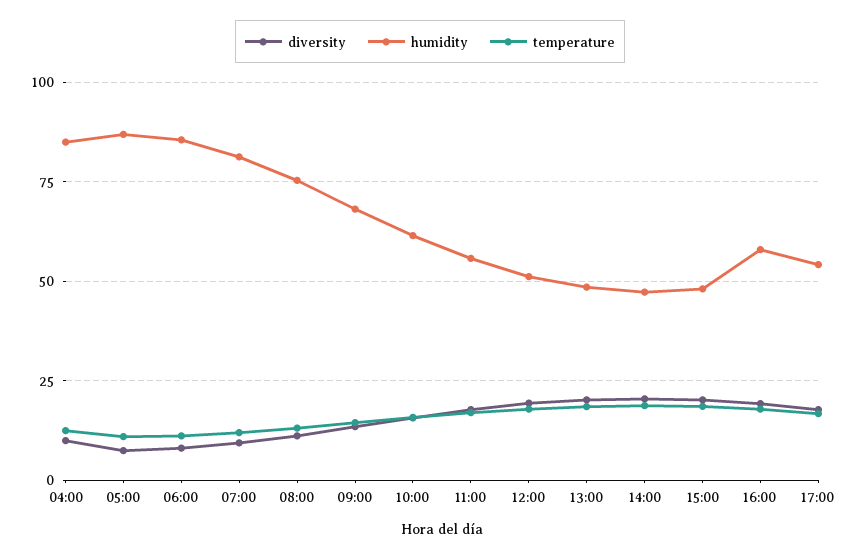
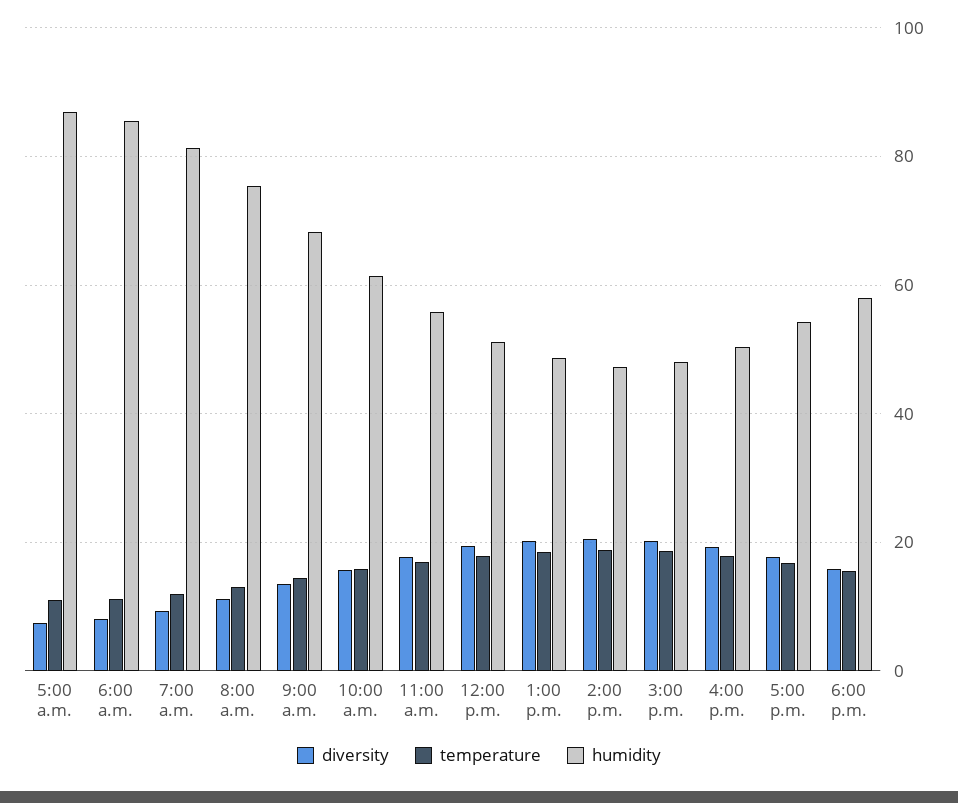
diversity, 04:00: 10 -> none
humidity, 04:00: 85 -> none
temperature, 04:00: 12.5 -> none
humidity, 16:00: 57.5 -> 50
diversity, 6:00 p.m.: none -> 16
temperature, 6:00 p.m.: none -> 16
humidity, 6:00 p.m.: none -> 58

